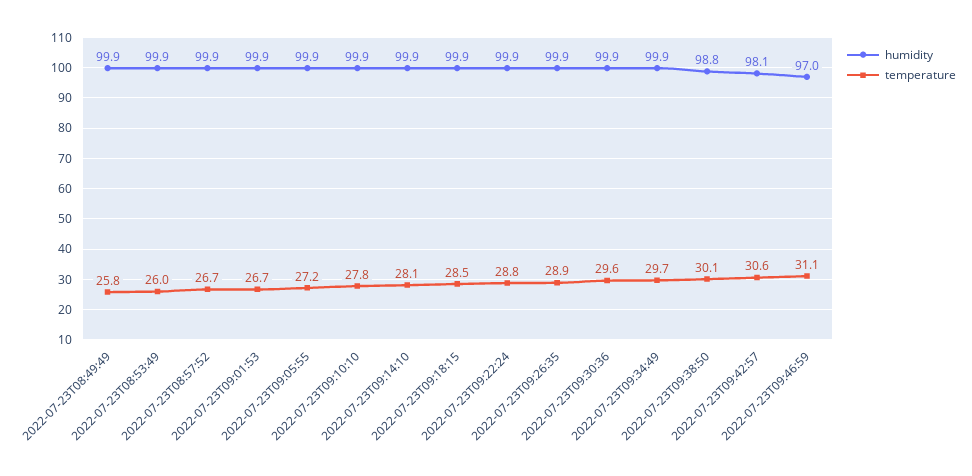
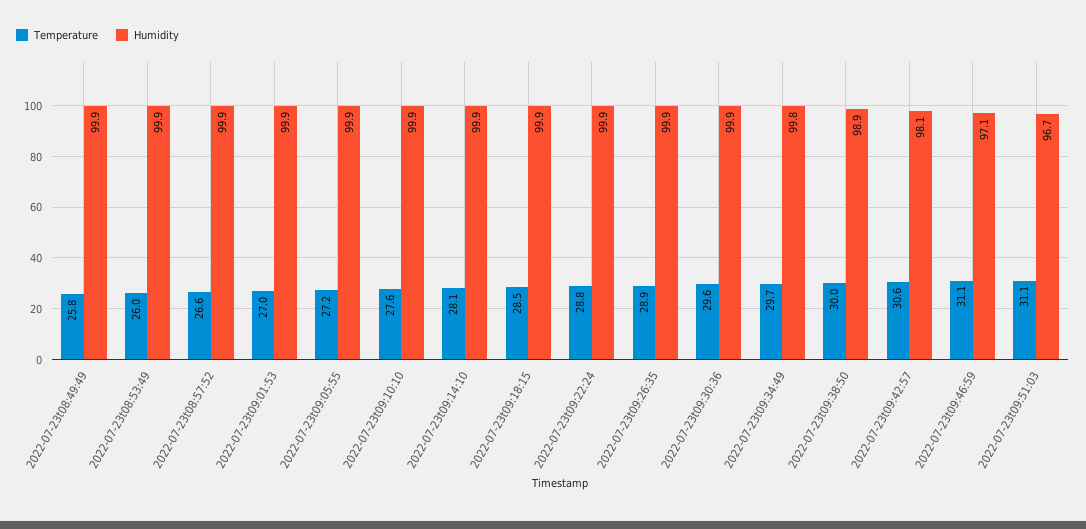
temperature, 2022-07-23T08:57:52: 26.7 -> 26.6
temperature, 2022-07-23T09:01:53: 26.7 -> 27
temperature, 2022-07-23T09:10:10: 27.8 -> 27.6
humidity, 2022-07-23T09:34:49: 99.9 -> 99.8
humidity, 2022-07-23T09:38:50: 98.8 -> 98.9
temperature, 2022-07-23T09:38:50: 30.1 -> 30
humidity, 2022-07-23T09:46:59: 97 -> 97.1
temperature, 2022-07-23t09:51:03: none -> 31.1
humidity, 2022-07-23t09:51:03: none -> 96.7

